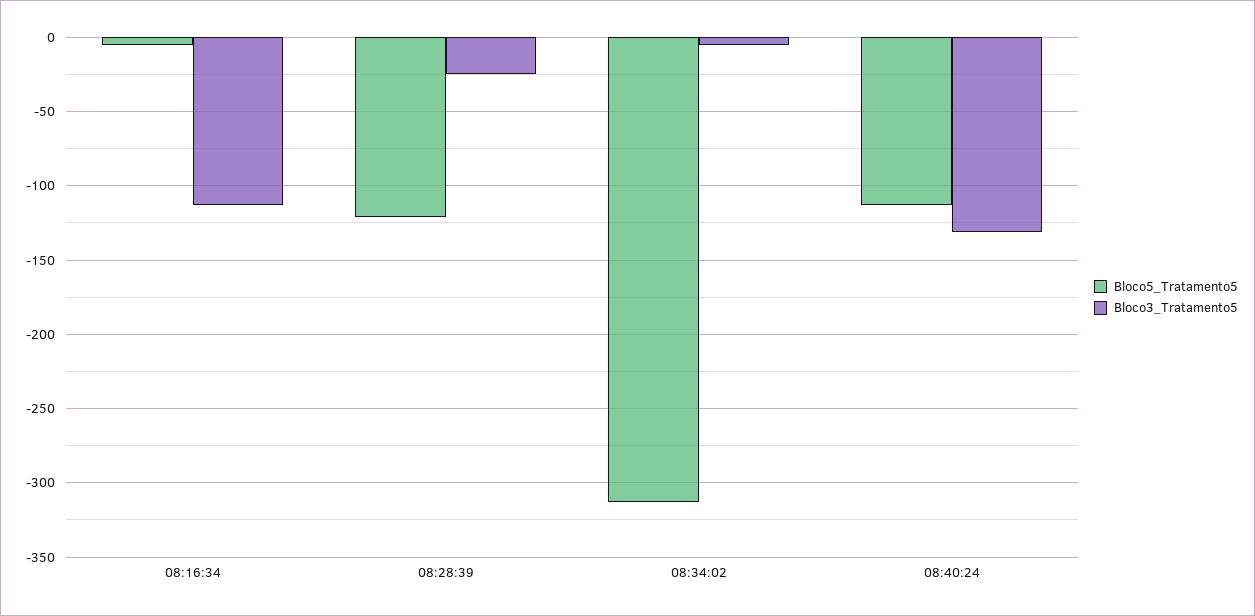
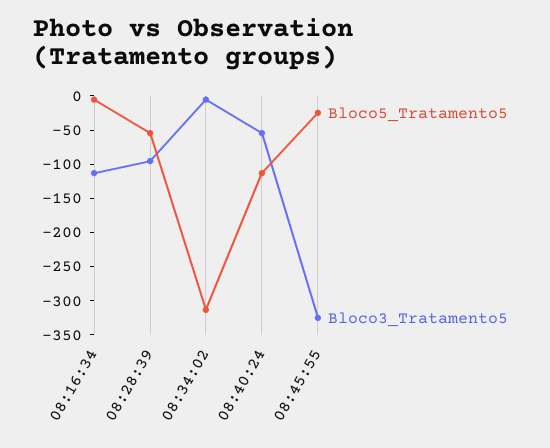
Bloco5_Tratamento5, 08:28:39: -120 -> -50
Bloco3_Tratamento5, 08:28:39: -25 -> -100
Bloco3_Tratamento5, 08:40:24: -130 -> -50
Bloco5_Tratamento5, 08:45:55: none -> -25
Bloco3_Tratamento5, 08:45:55: none -> -325

